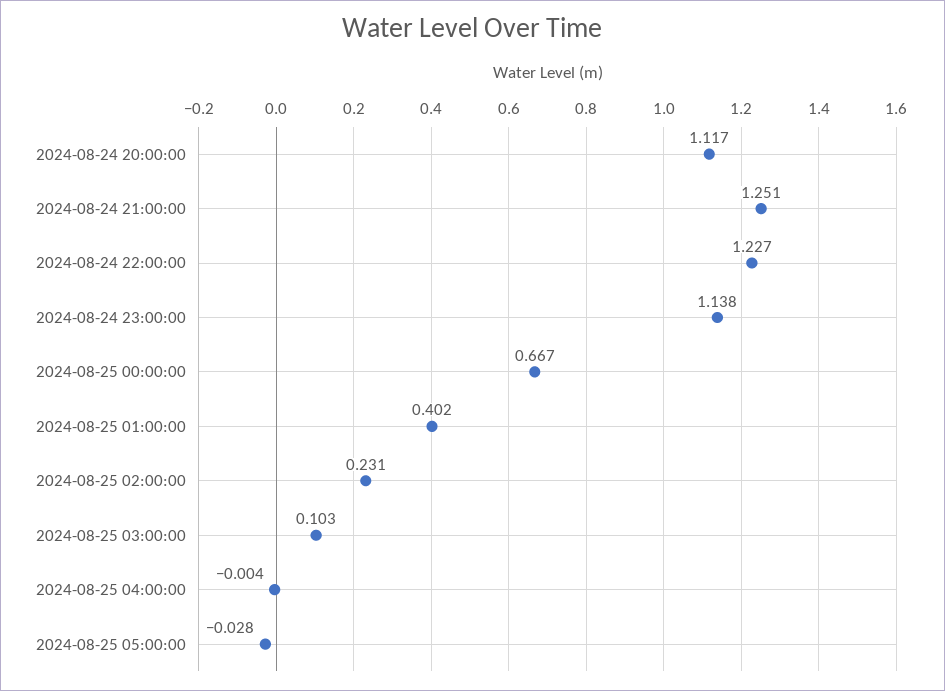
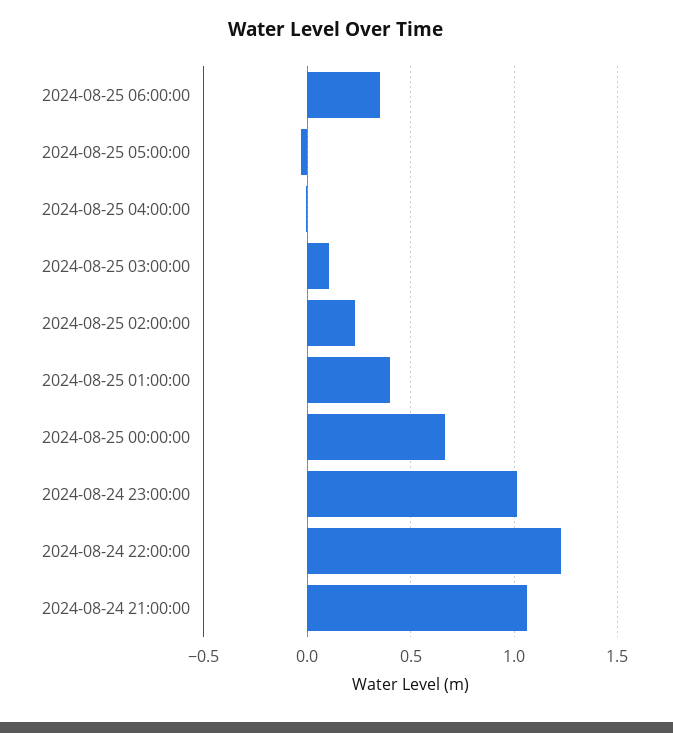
2024-08-24 20:00:00: 1.117 -> none
2024-08-24 21:00:00: 1.251 -> 1.05
2024-08-24 23:00:00: 1.138 -> 1
2024-08-25 06:00:00: none -> 0.35

